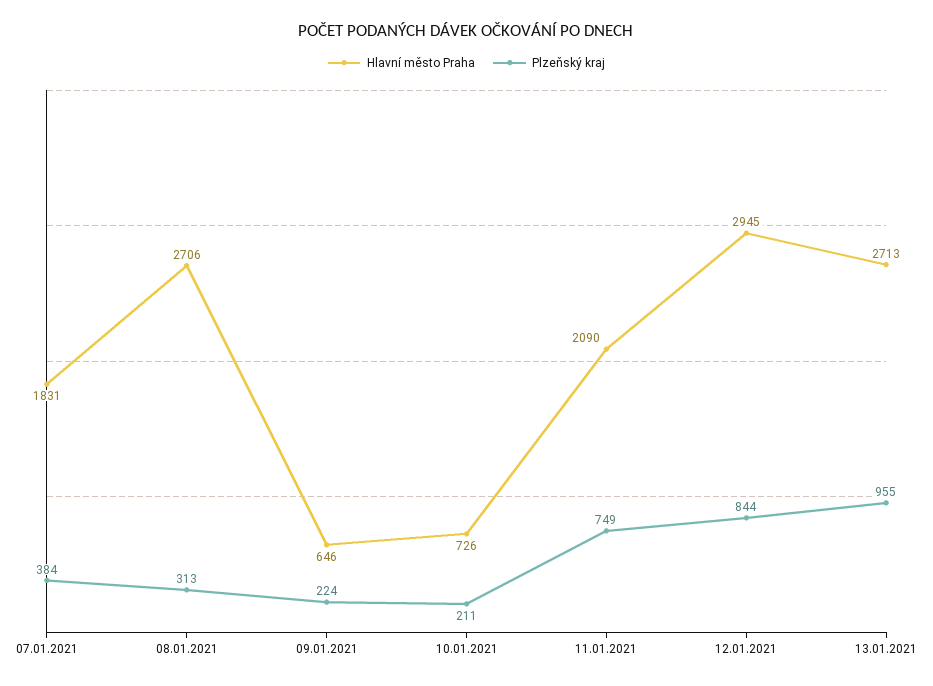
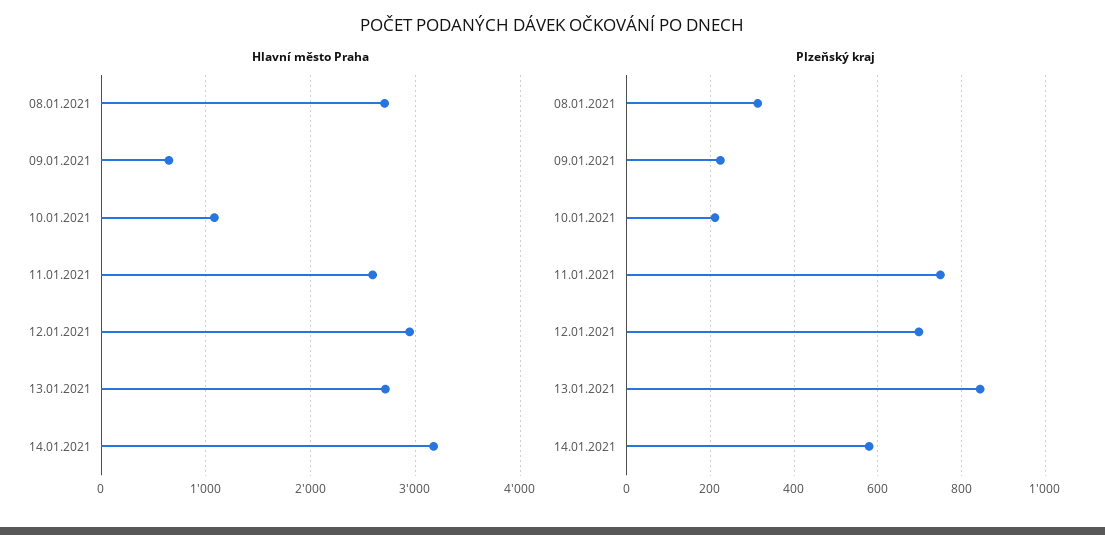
Hlavní město Praha, 07.01.2021: 1831 -> none
Plzeňský kraj, 07.01.2021: 384 -> none
Hlavní město Praha, 10.01.2021: 726 -> 1100
Hlavní město Praha, 11.01.2021: 2090 -> 2600
Plzeňský kraj, 12.01.2021: 844 -> 700
Plzeňský kraj, 13.01.2021: 955 -> 840
Hlavní město Praha, 14.01.2021: none -> 3200
Plzeňský kraj, 14.01.2021: none -> 580

